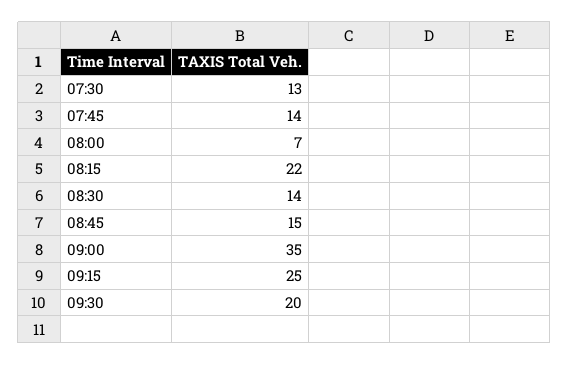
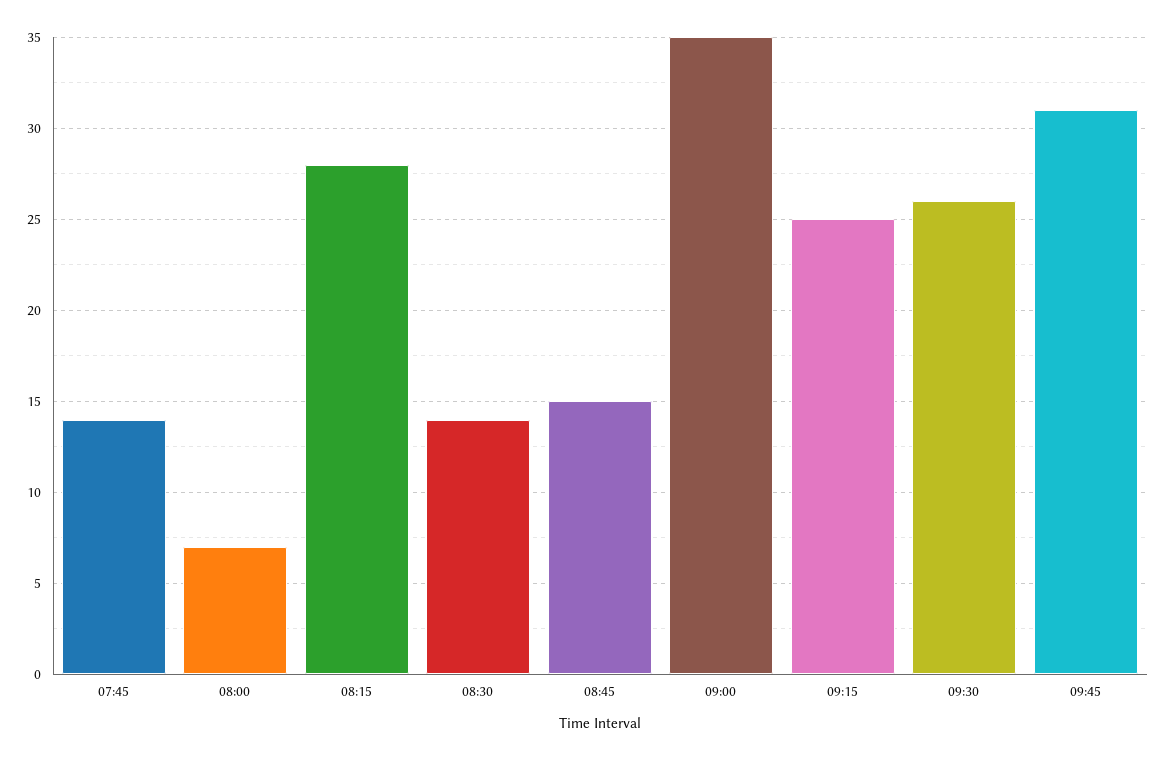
07:30: 13 -> none
08:15: 22 -> 28
09:30: 20 -> 26
09:45: none -> 31

